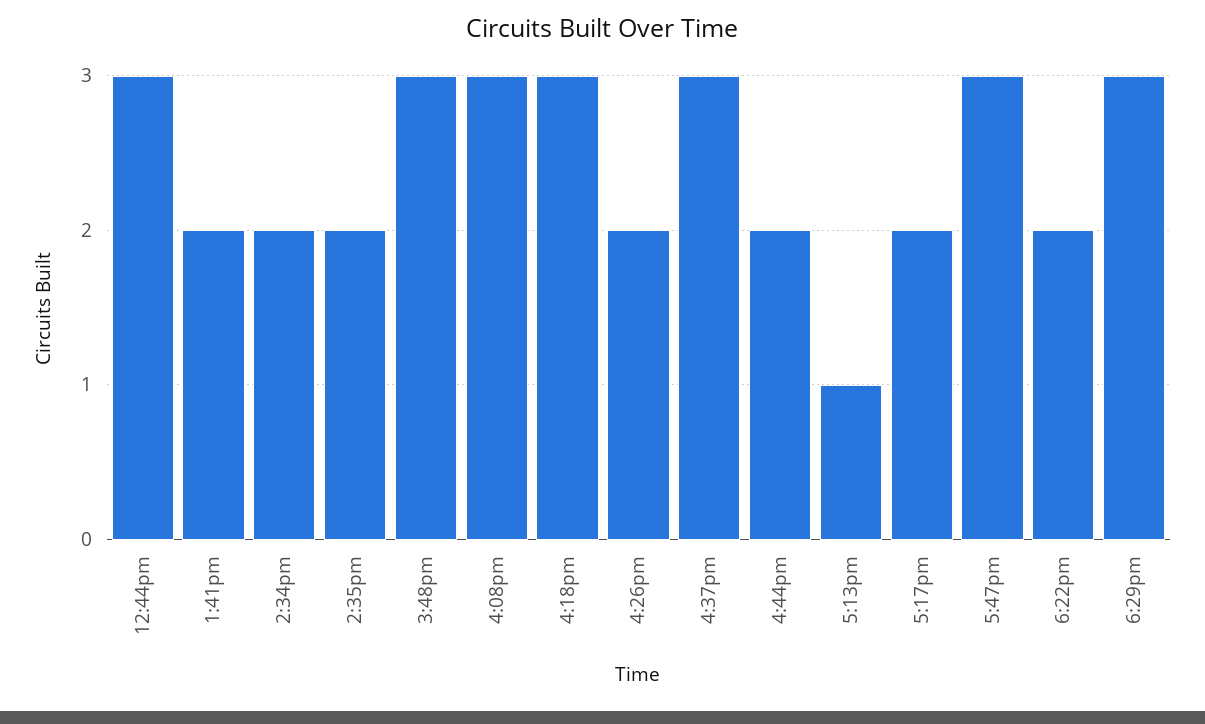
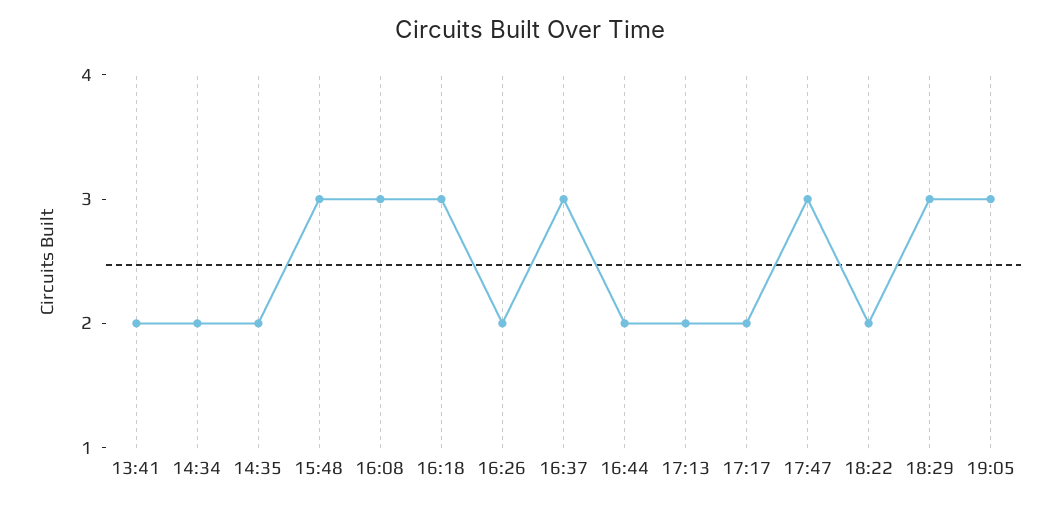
12:44pm: 3 -> none
5:13pm: 1 -> 2
19:05: none -> 3

